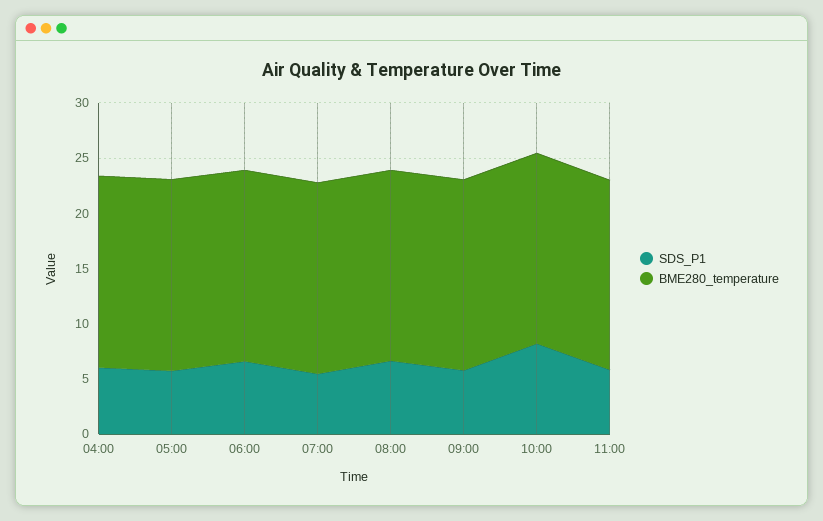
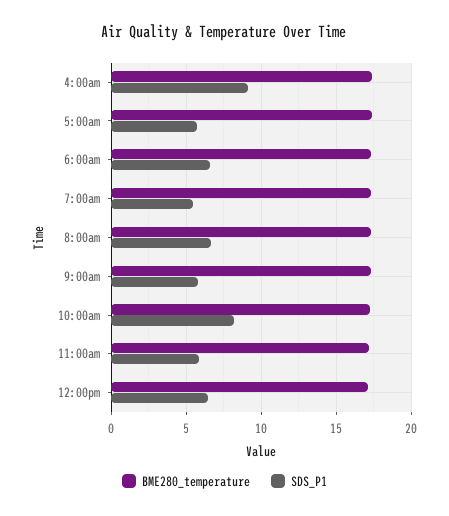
SDS_P1, 04:00: 6 -> 9
BME280_temperature, 12:00pm: none -> 17
SDS_P1, 12:00pm: none -> 6.5

